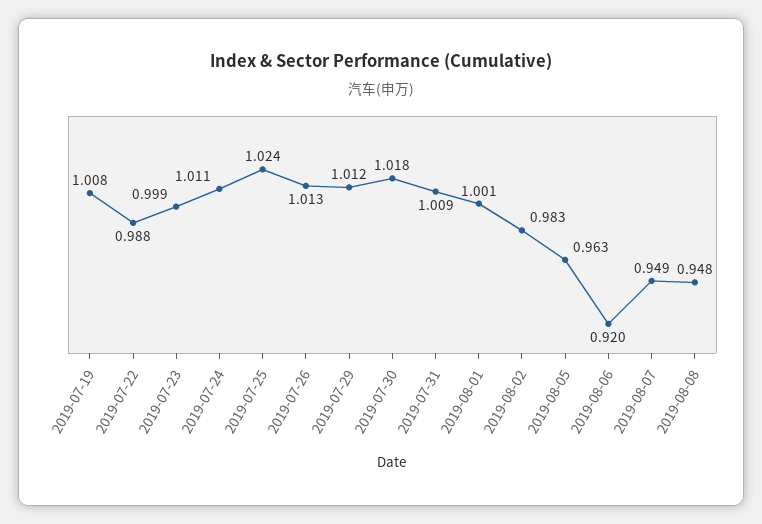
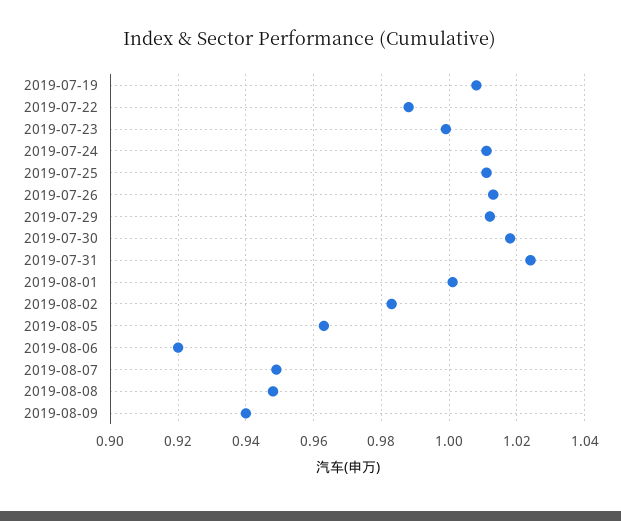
2019-07-25: 1.024 -> 1.01
2019-07-31: 1.009 -> 1.025
2019-08-09: none -> 0.94

